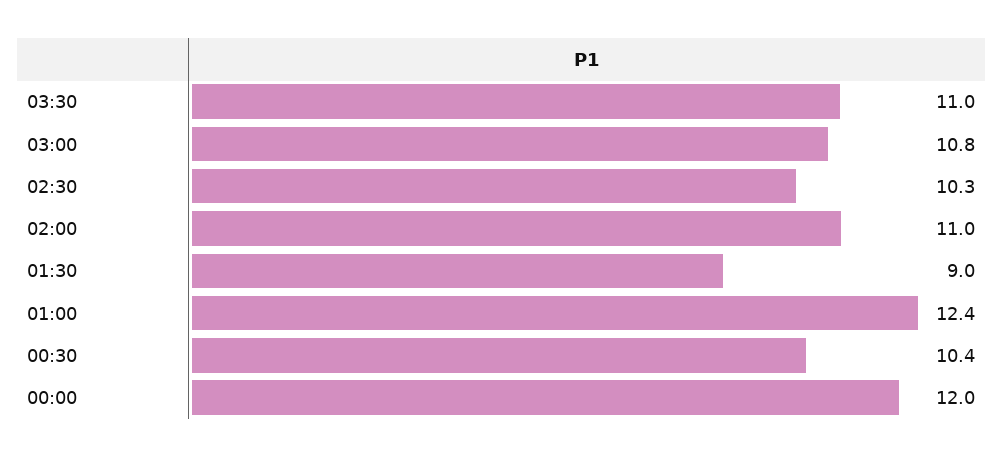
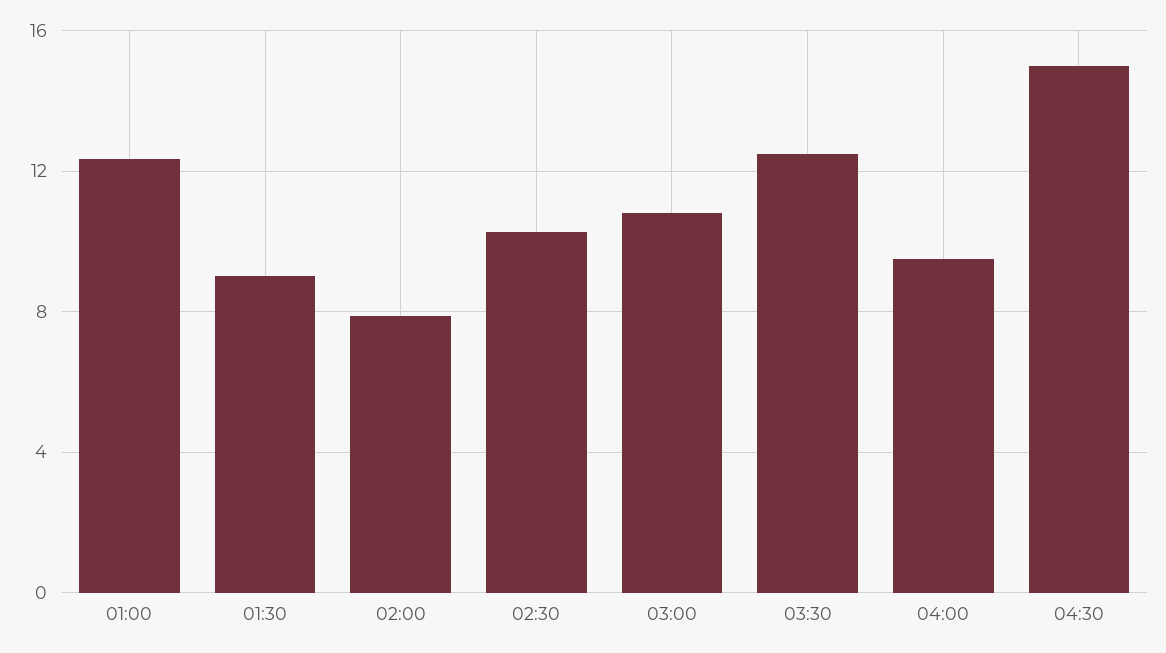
03:30: 11 -> 12.5
02:00: 11 -> 8
00:30: 10.4 -> none
00:00: 12 -> none
04:00: none -> 9.5
04:30: none -> 15

